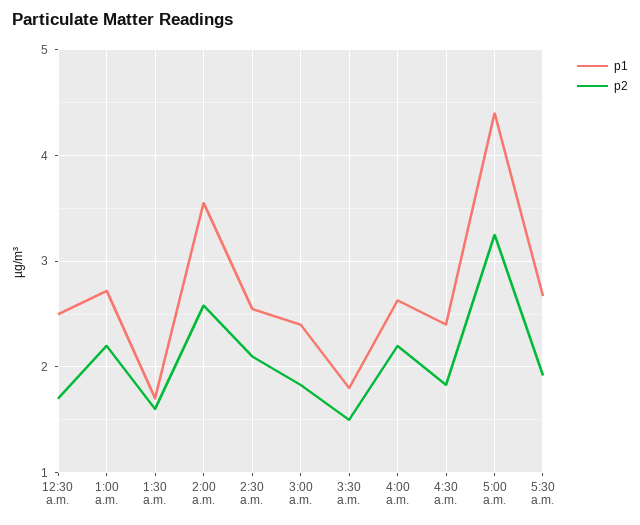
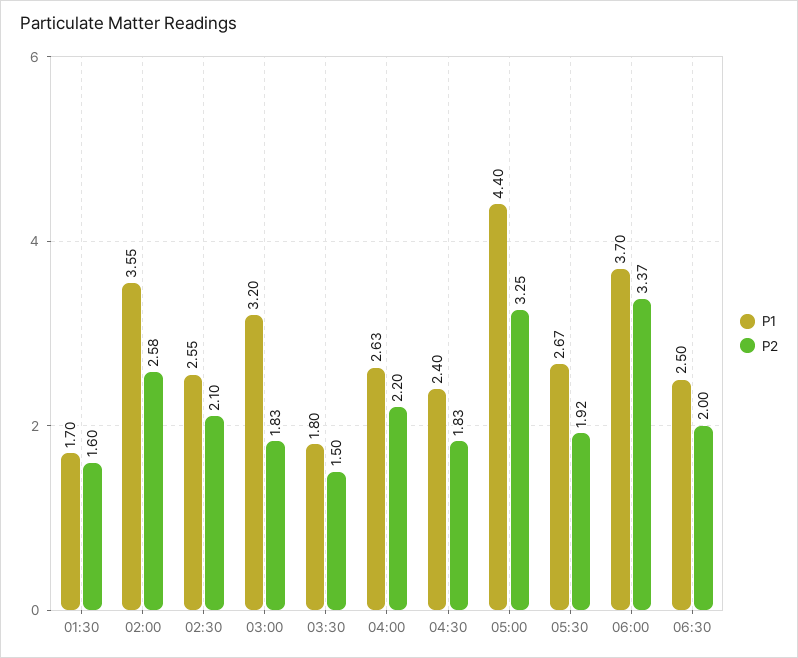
p1, 12:30 a.m.: 2.5 -> none
p2, 12:30 a.m.: 1.7 -> none
p1, 1:00 a.m.: 2.7 -> none
p2, 1:00 a.m.: 2.2 -> none
p1, 3:00 a.m.: 2.4 -> 3.2
p1, 06:00: none -> 3.7
p2, 06:00: none -> 3.37
p1, 06:30: none -> 2.5
p2, 06:30: none -> 2

